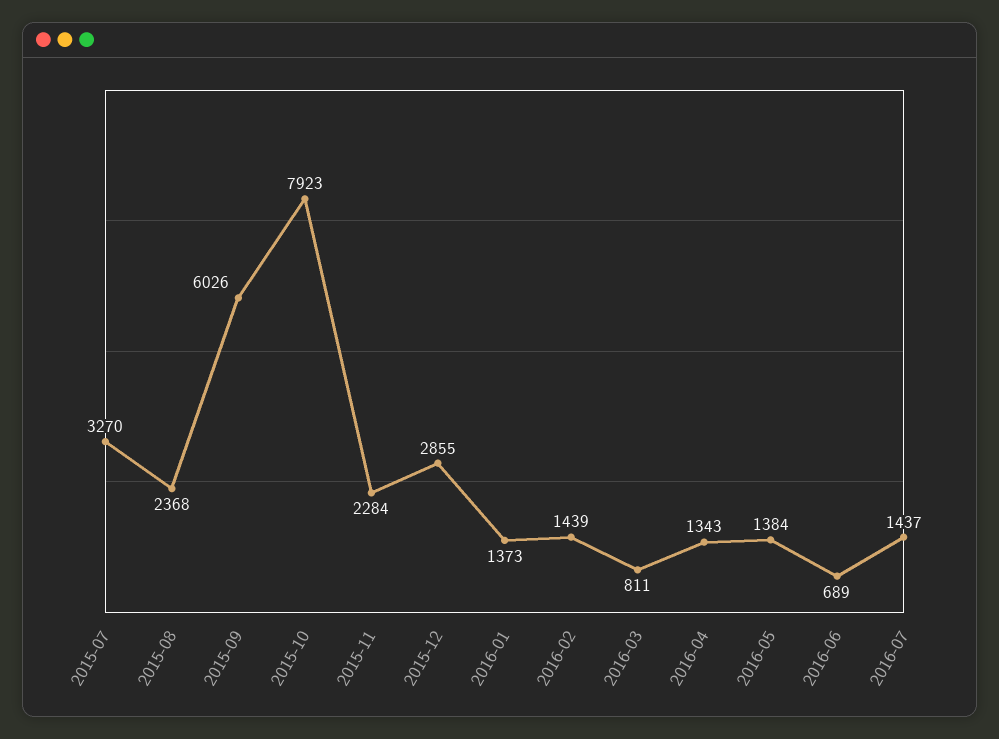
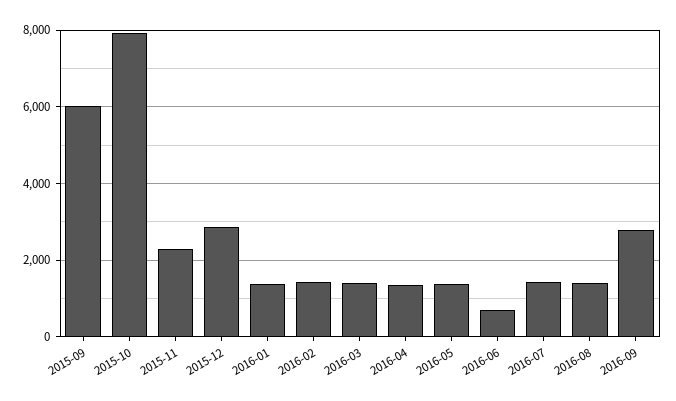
2015-07: 3270 -> none
2015-08: 2368 -> none
2016-03: 811 -> 1400
2016-08: none -> 1400
2016-09: none -> 2800

